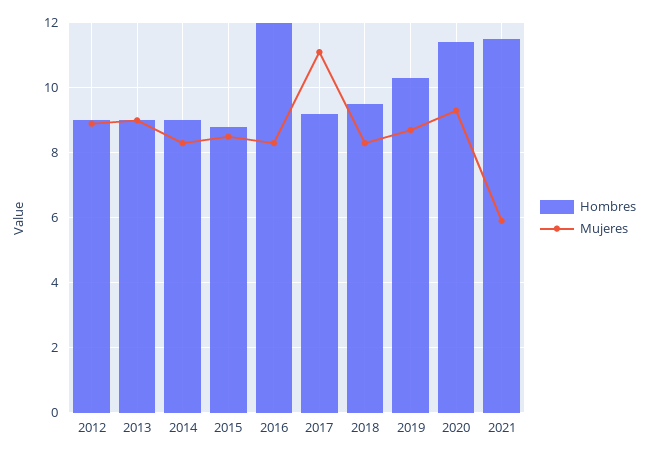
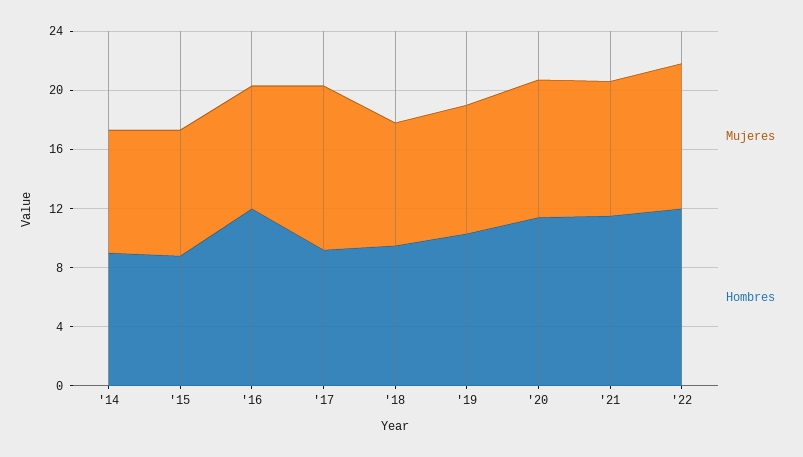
Hombres, 2012: 9 -> none
Mujeres, 2012: 9 -> none
Hombres, 2013: 9 -> none
Mujeres, 2013: 9 -> none
Mujeres, 2021: 6 -> 9
Mujeres, '22: none -> 10
Hombres, '22: none -> 12

